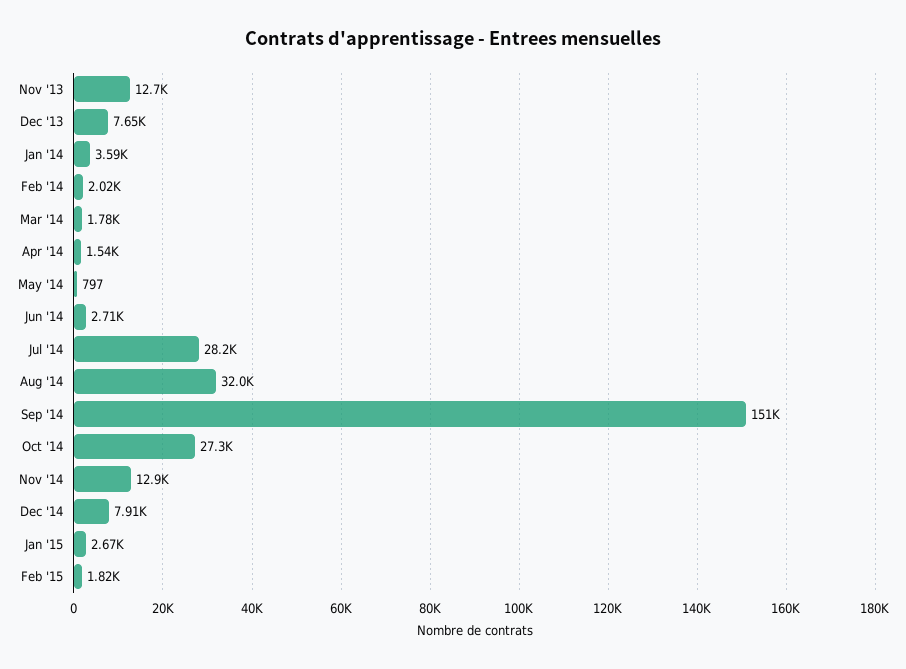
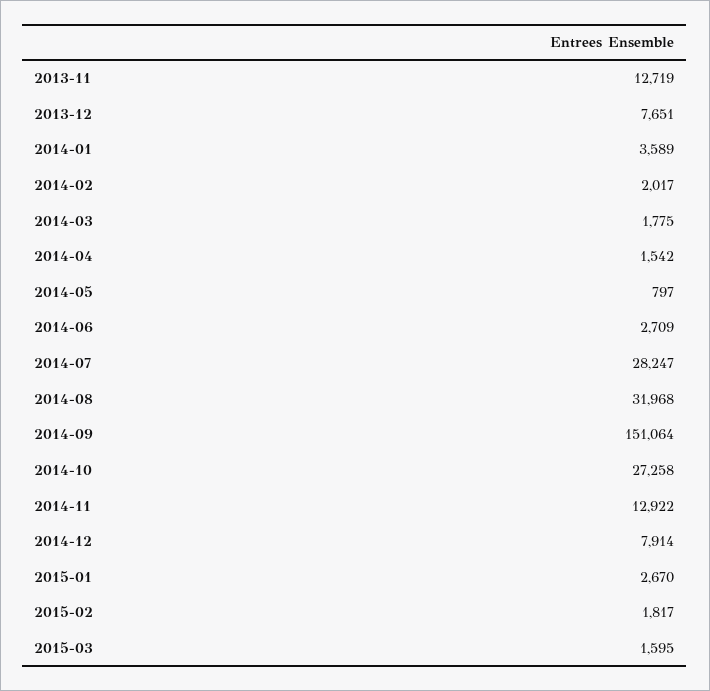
2015-03: none -> 1595

